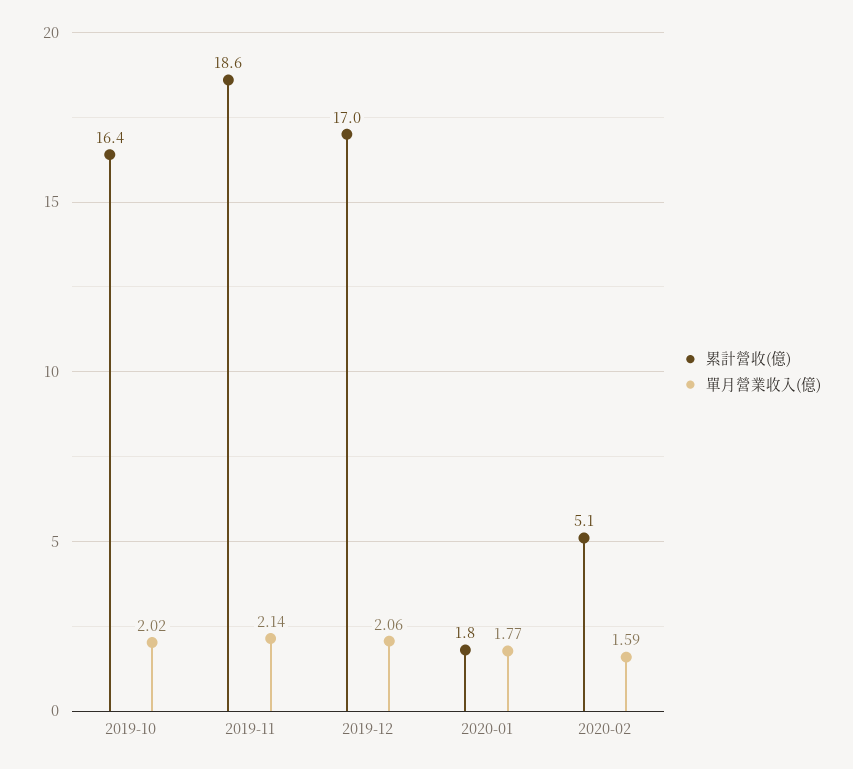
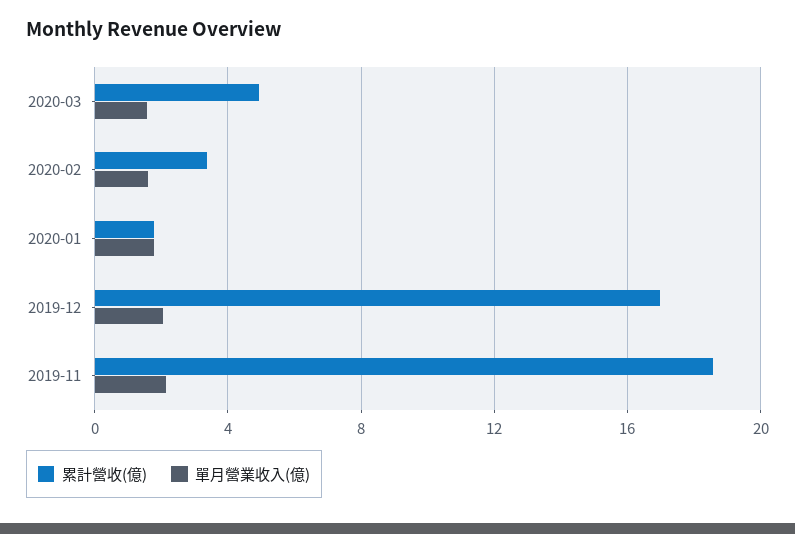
累計營收(億), 2019-10: 16.4 -> none
單月營業收入(億), 2019-10: 2.02 -> none
累計營收(億), 2020-02: 5.1 -> 3.5
累計營收(億), 2020-03: none -> 5
單月營業收入(億), 2020-03: none -> 1.5

